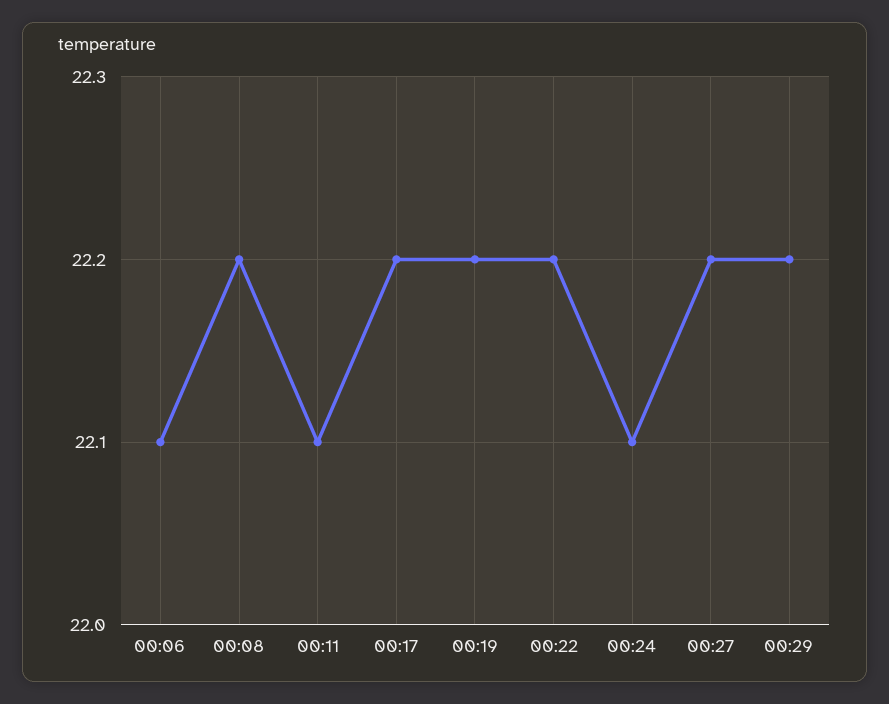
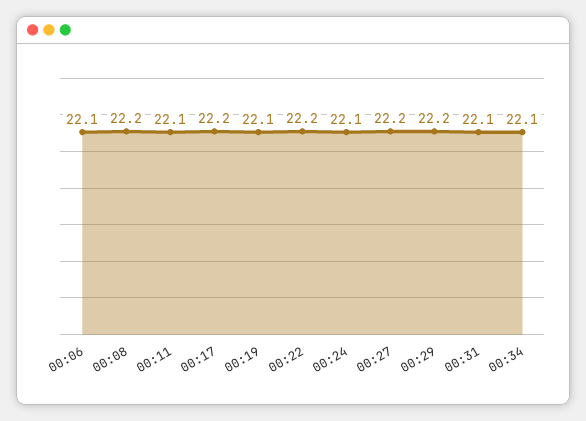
00:19: 22.2 -> 22.1
00:31: none -> 22.1
00:34: none -> 22.1

